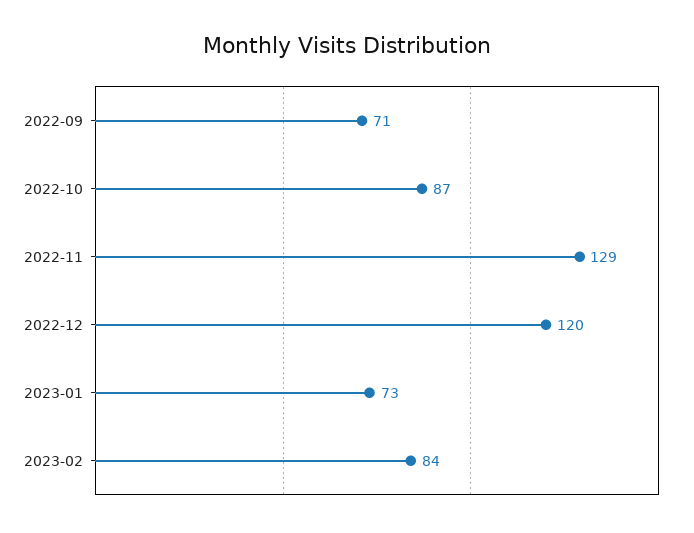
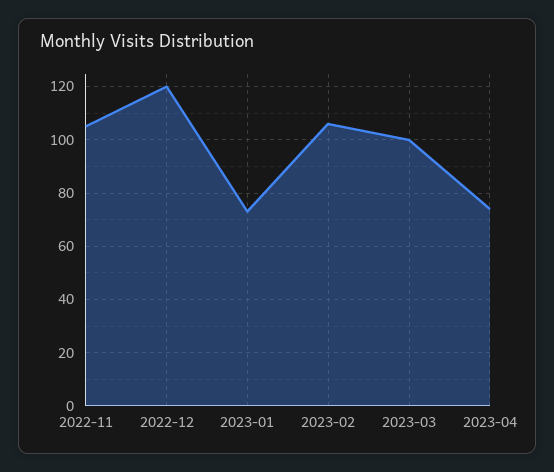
2022-09: 71 -> none
2022-10: 87 -> none
2022-11: 129 -> 105
2023-02: 84 -> 105
2023-03: none -> 100
2023-04: none -> 75

